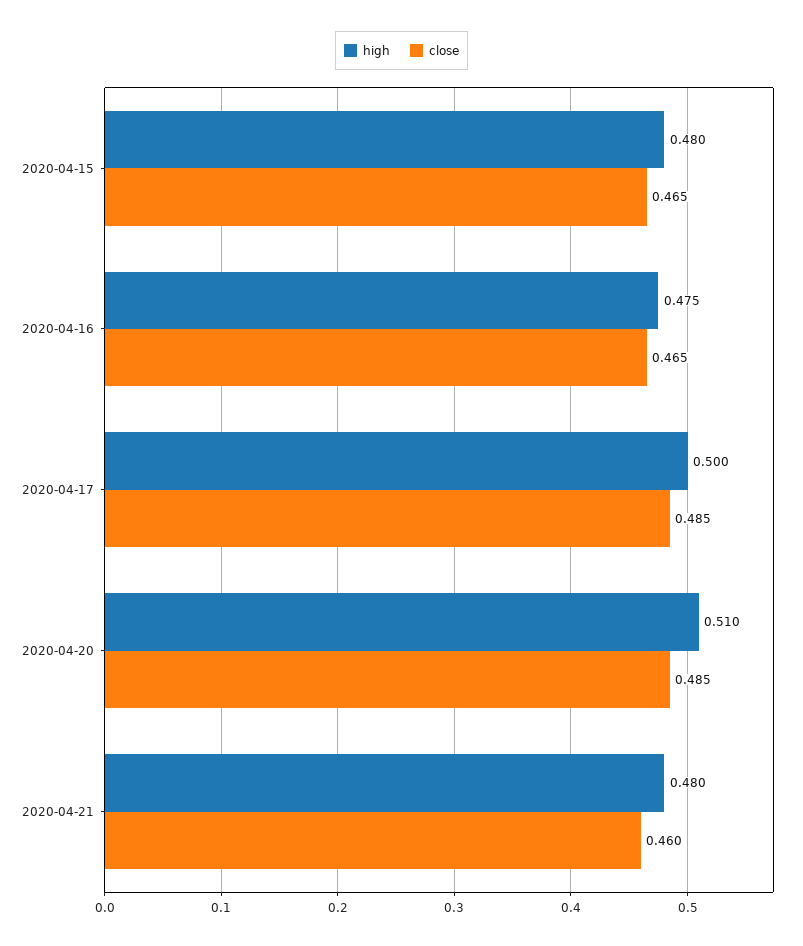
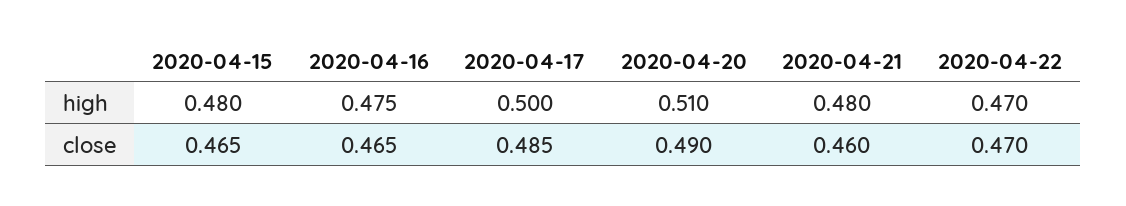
close, 2020-04-20: 0.485 -> 0.49
high, 2020-04-22: none -> 0.47
close, 2020-04-22: none -> 0.47

